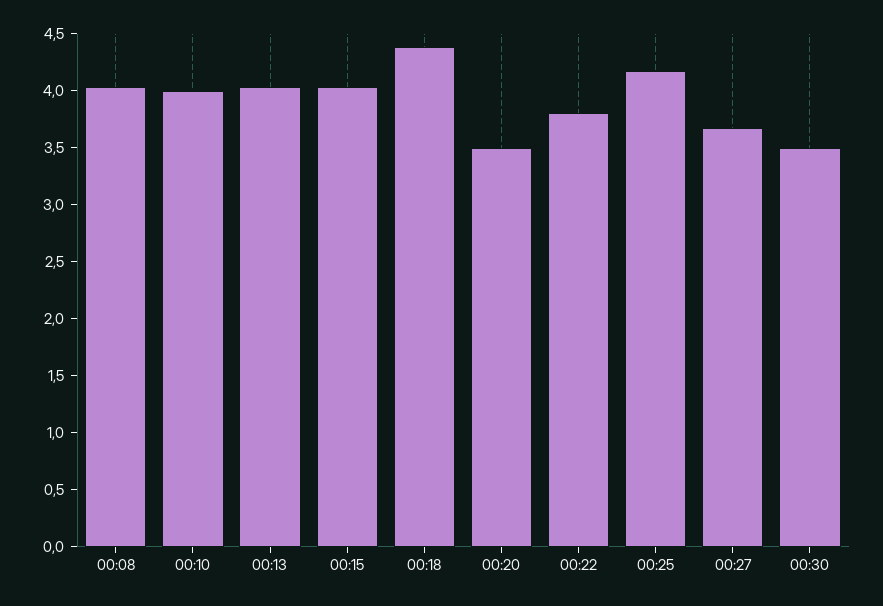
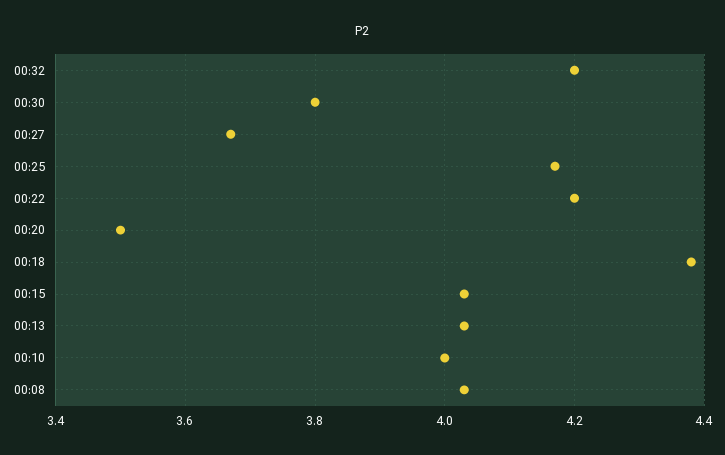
00:22: 3.8 -> 4.2
00:30: 3.5 -> 3.8
00:32: none -> 4.2

